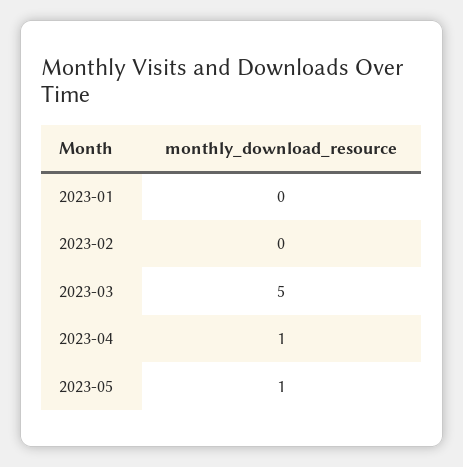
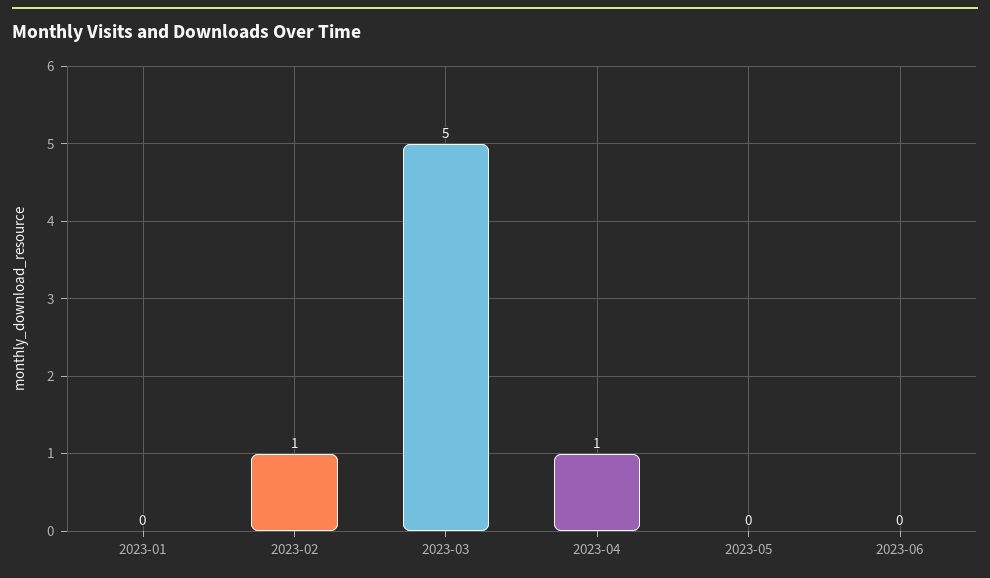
2023-02: 0 -> 1
2023-05: 1 -> 0
2023-06: none -> 0

